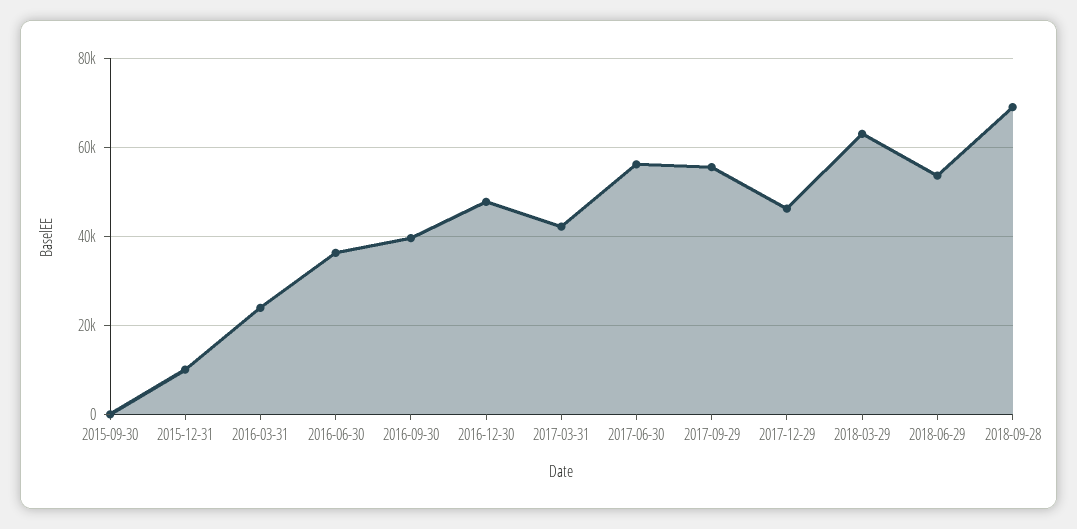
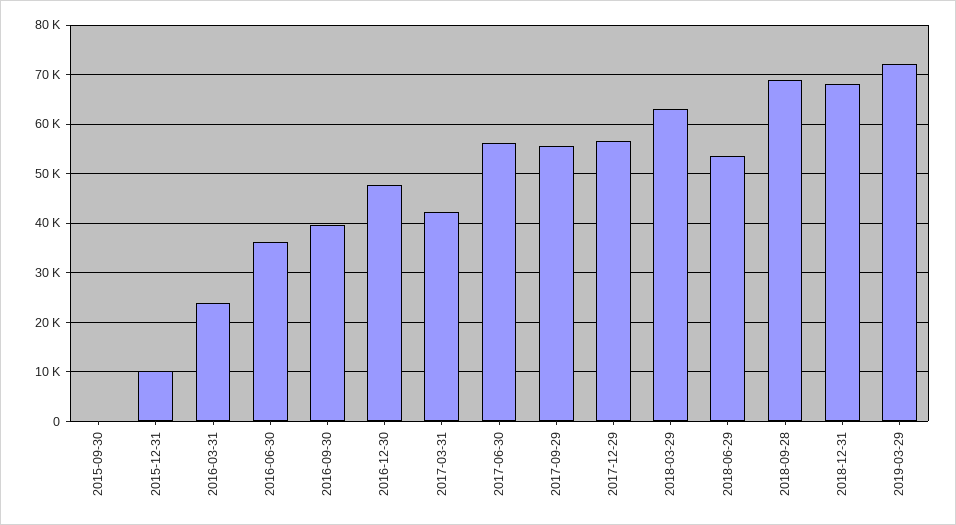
2017-12-29: 46000 -> 56000
2018-12-31: none -> 68000
2019-03-29: none -> 72000

